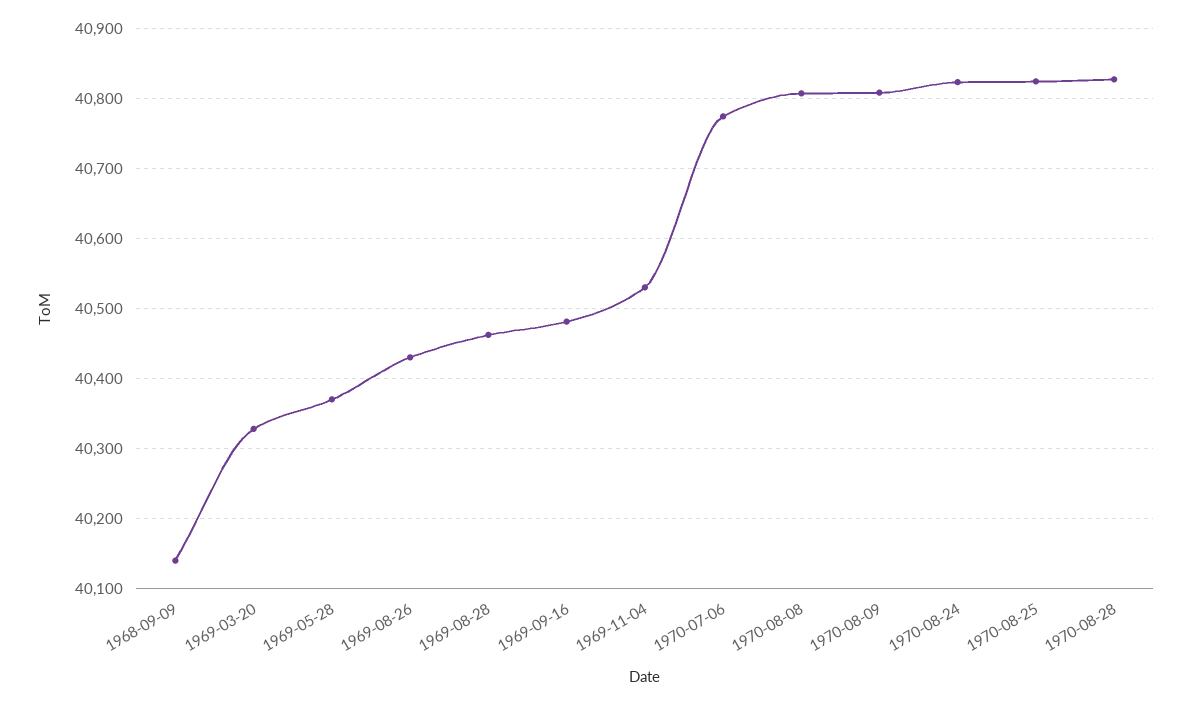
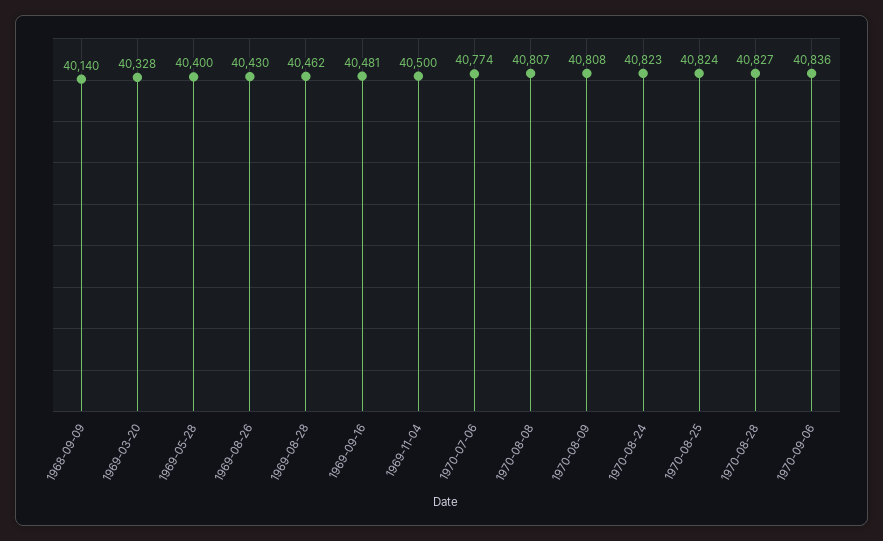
1969-05-28: 40370 -> 40400
1969-11-04: 40530 -> 40500
1970-09-06: none -> 40836

